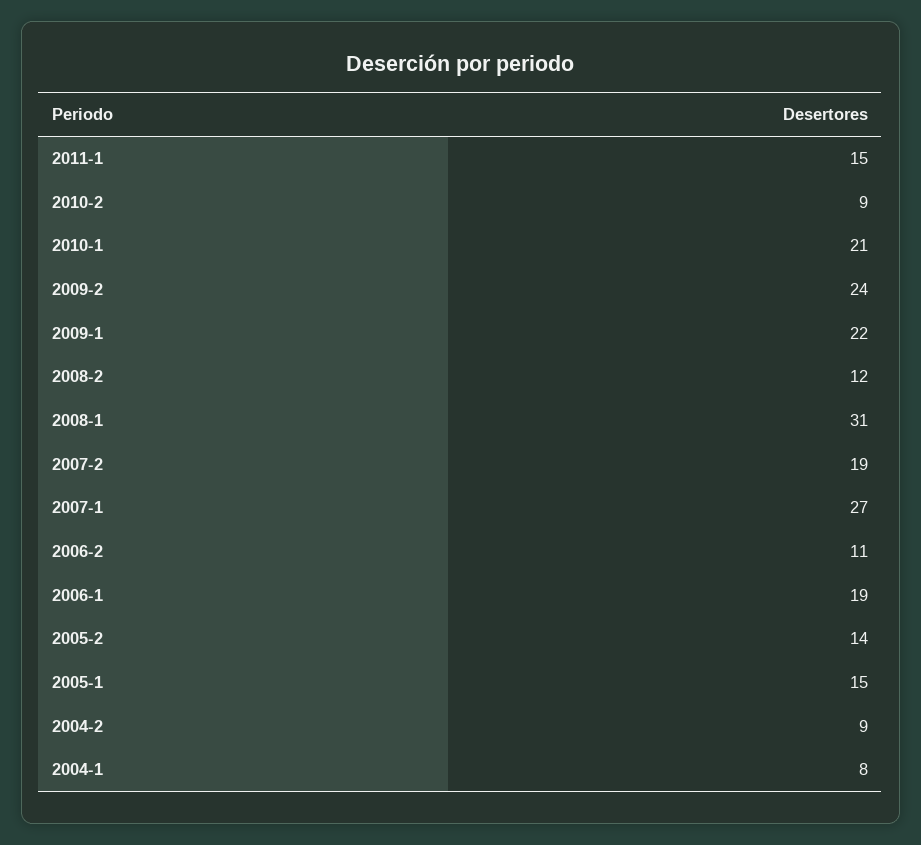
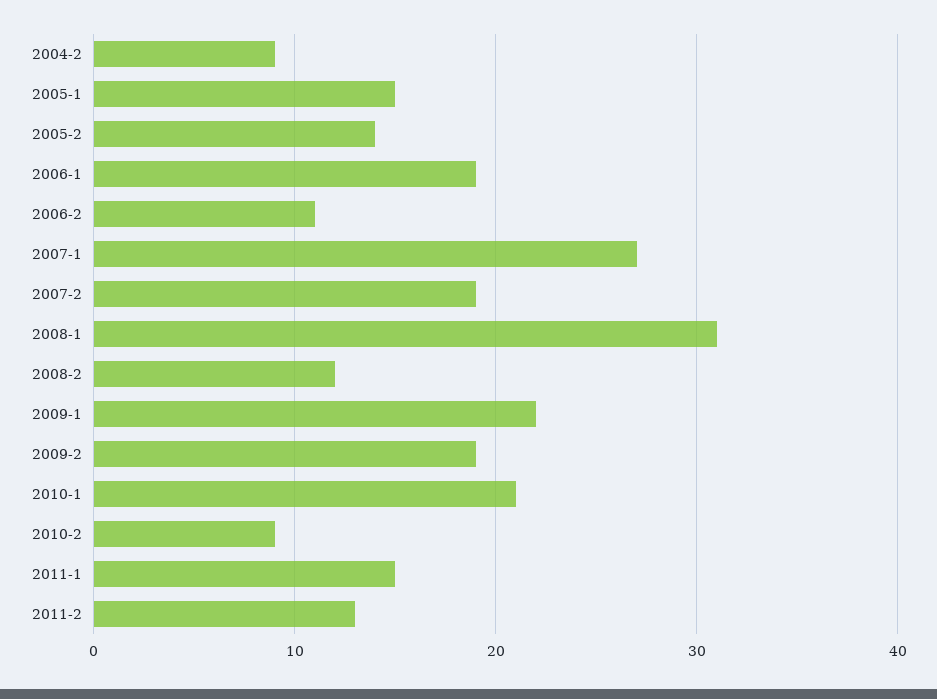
2009-2: 24 -> 19
2004-1: 8 -> none
2011-2: none -> 13

